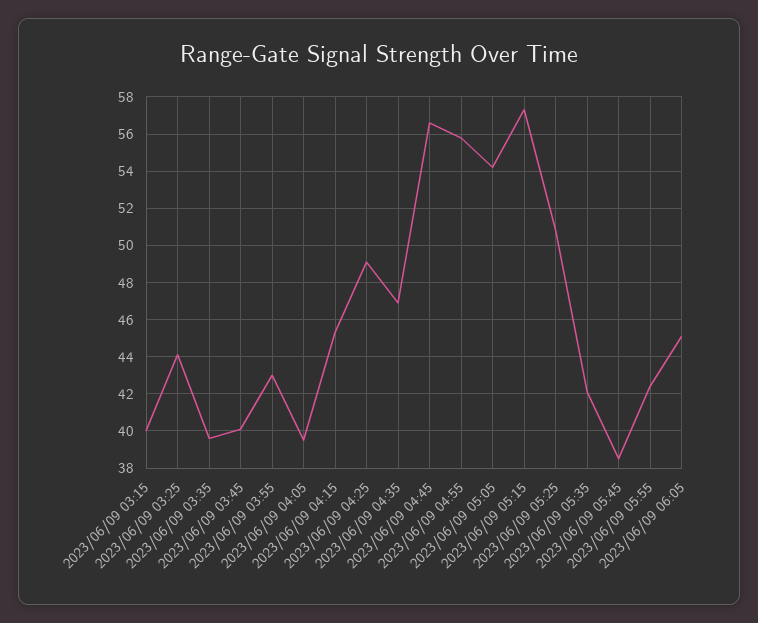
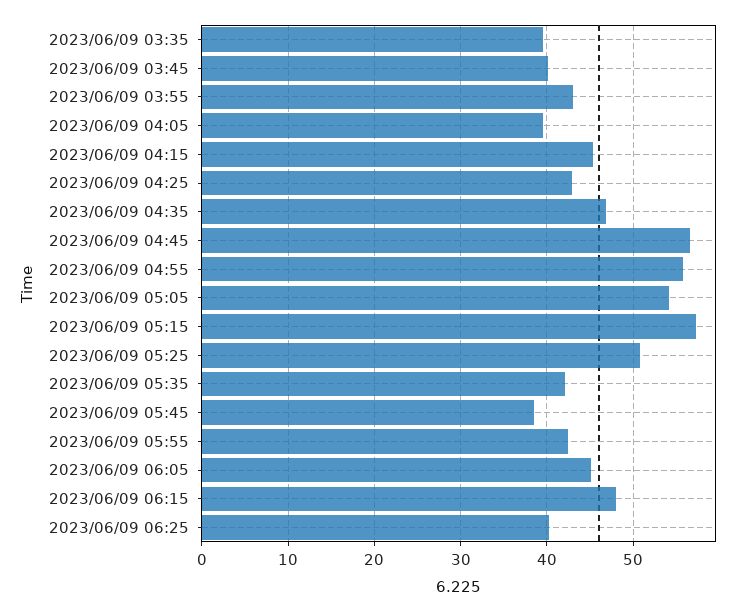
2023/06/09 03:15: 40 -> none
2023/06/09 03:25: 44 -> none
2023/06/09 04:25: 49 -> 43
2023/06/09 06:15: none -> 48
2023/06/09 06:25: none -> 40

